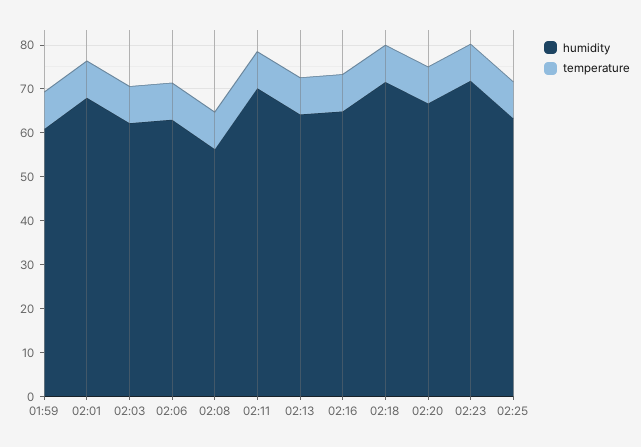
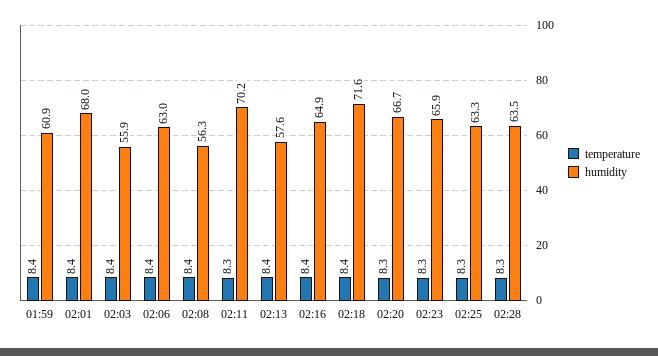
humidity, 02:03: 62 -> 55.9
humidity, 02:13: 64 -> 57.6
humidity, 02:23: 72 -> 65.9
temperature, 02:28: none -> 8.3
humidity, 02:28: none -> 63.5

